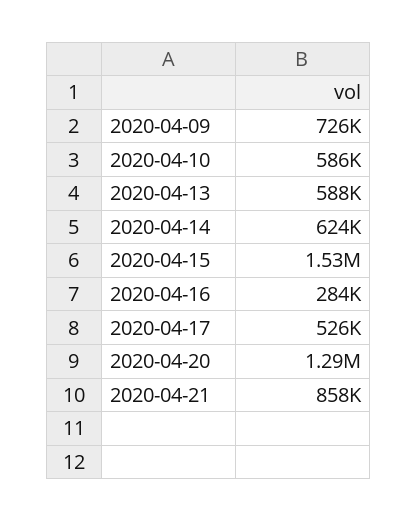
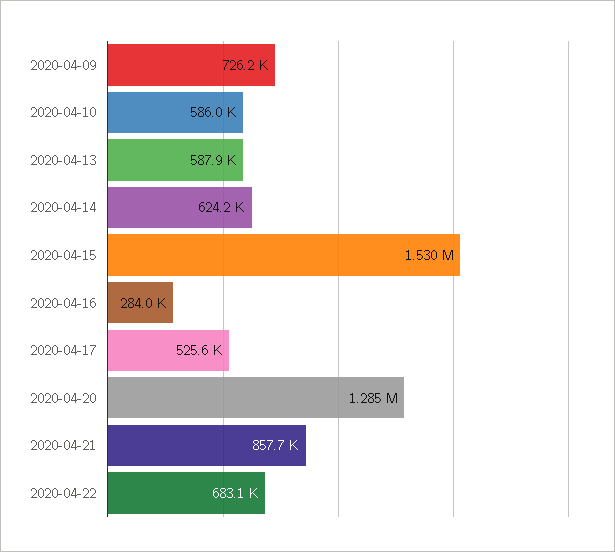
2020-04-22: none -> 683100

